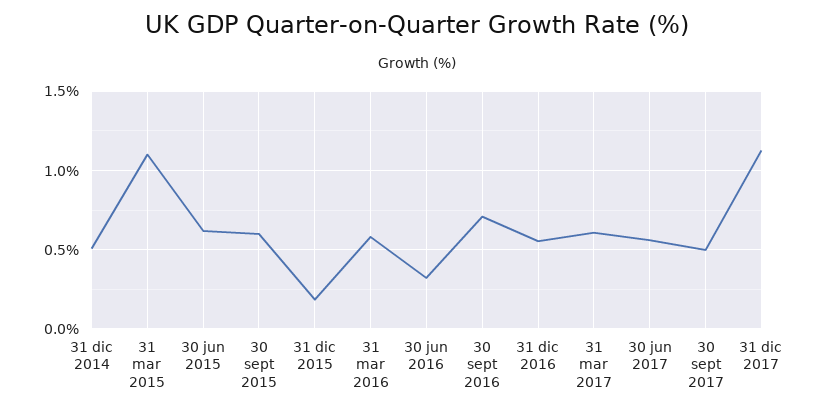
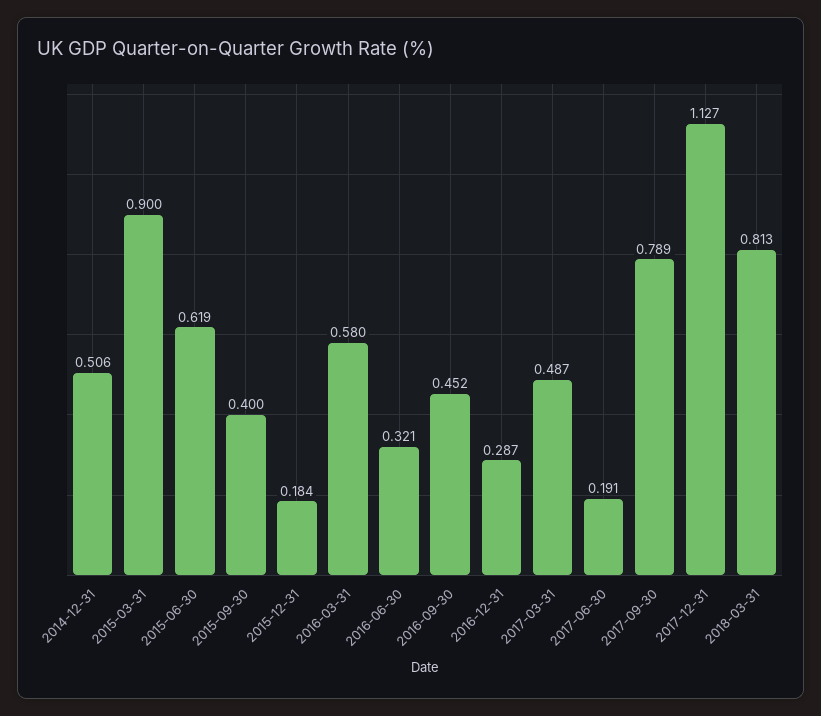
31 mar 2015: 1.1 -> 0.9
30 sept 2015: 0.6 -> 0.4
30 sept 2016: 0.7 -> 0.452
31 dic 2016: 0.55 -> 0.287
31 mar 2017: 0.6 -> 0.487
30 jun 2017: 0.55 -> 0.191
30 sept 2017: 0.5 -> 0.789
2018-03-31: none -> 0.813

